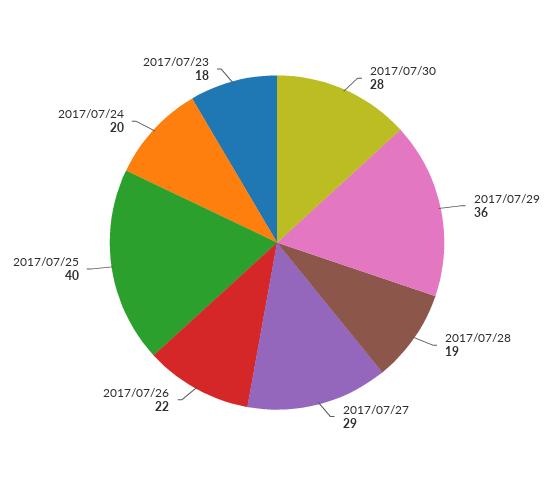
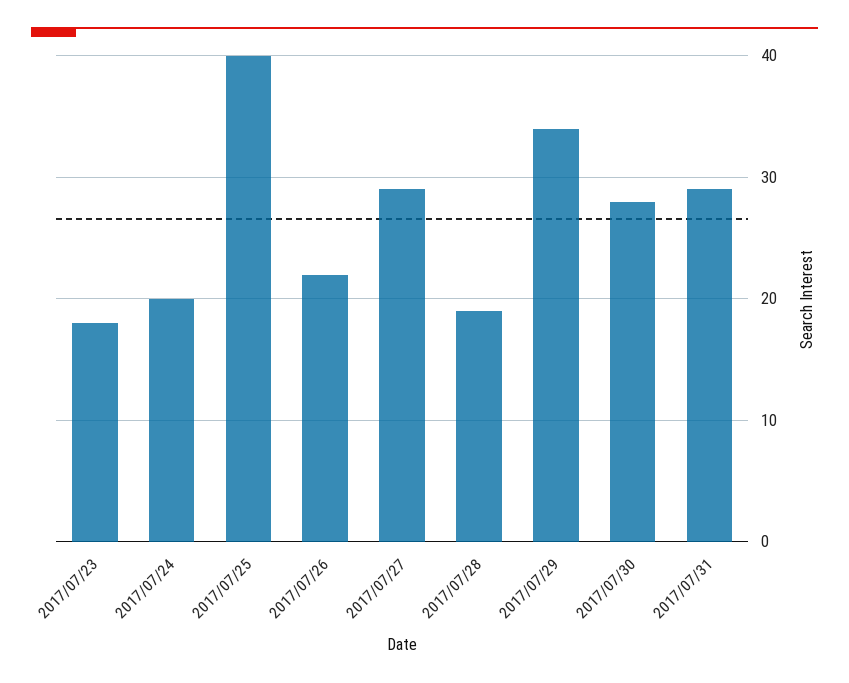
2017/07/29: 36 -> 34
2017/07/31: none -> 29

